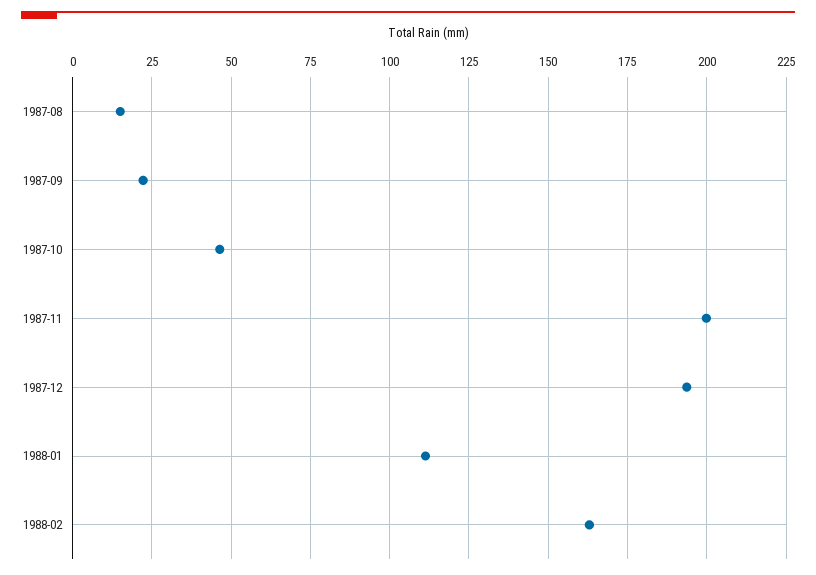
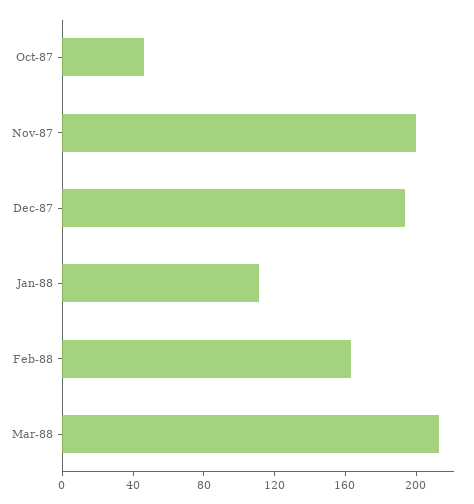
1987-08: 15 -> none
1987-09: 22.5 -> none
Mar-88: none -> 210

